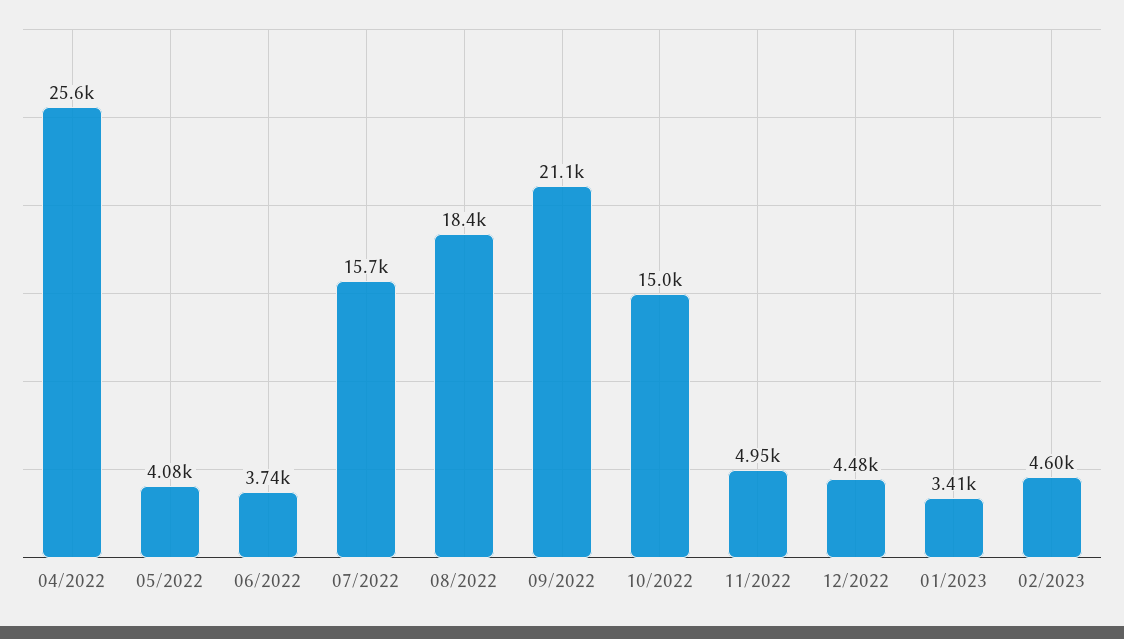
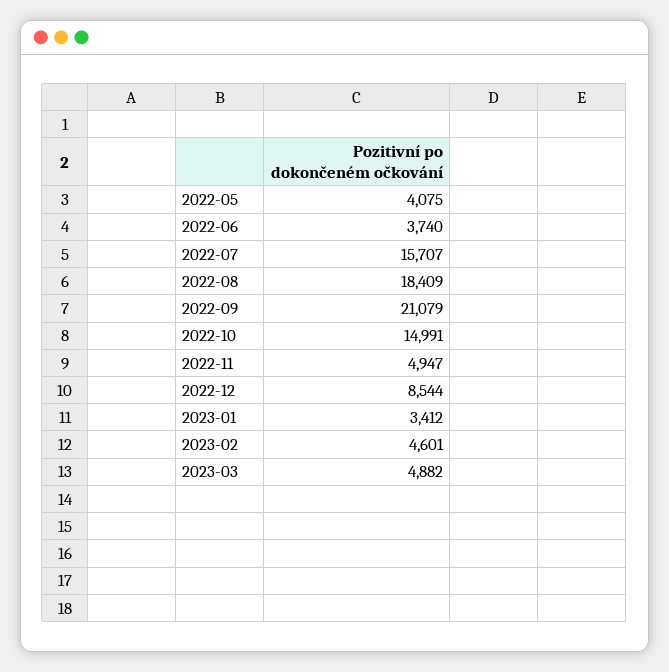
04/2022: 25600 -> none
12/2022: 4480 -> 8544
2023-03: none -> 4882

